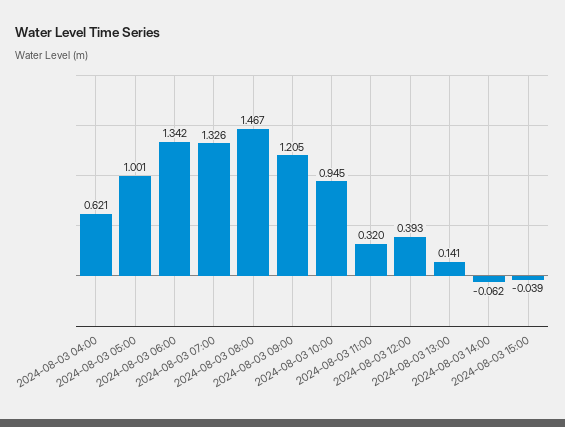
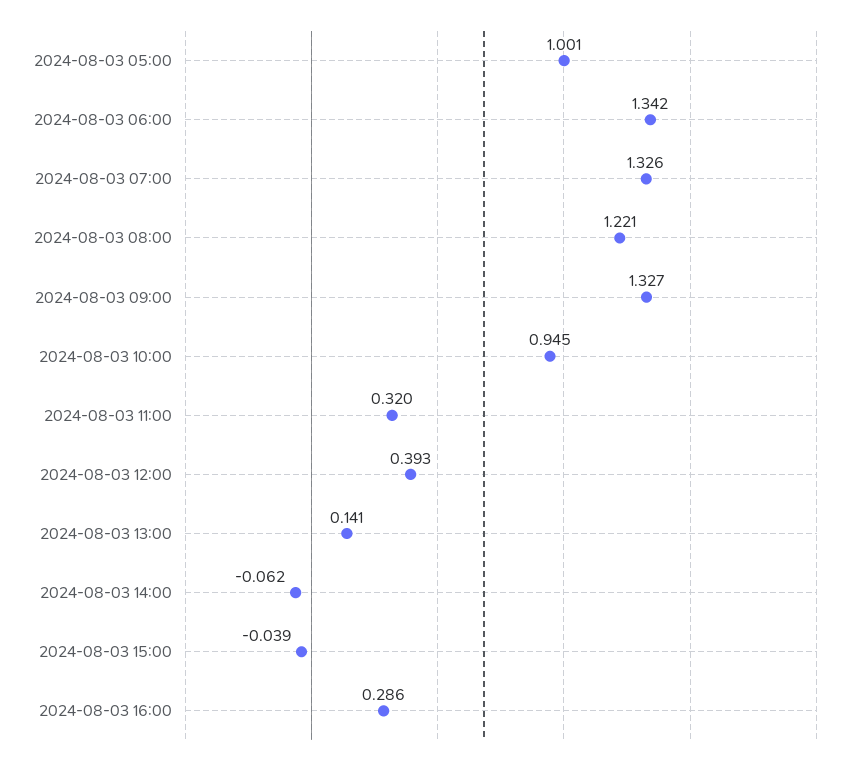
2024-08-03 04:00: 0.621 -> none
2024-08-03 08:00: 1.467 -> 1.221
2024-08-03 09:00: 1.205 -> 1.327
2024-08-03 16:00: none -> 0.286

